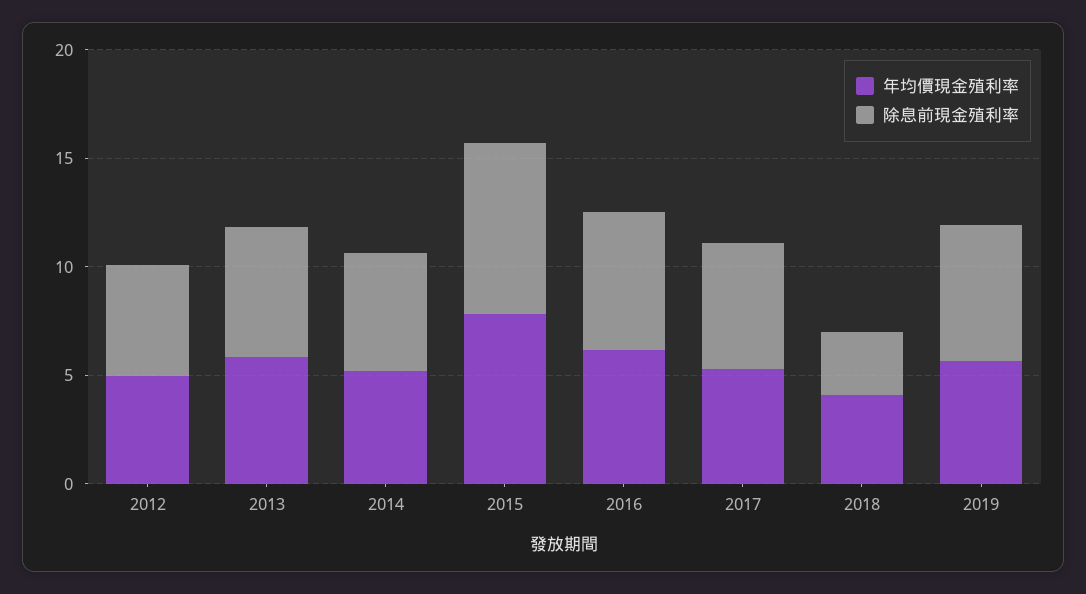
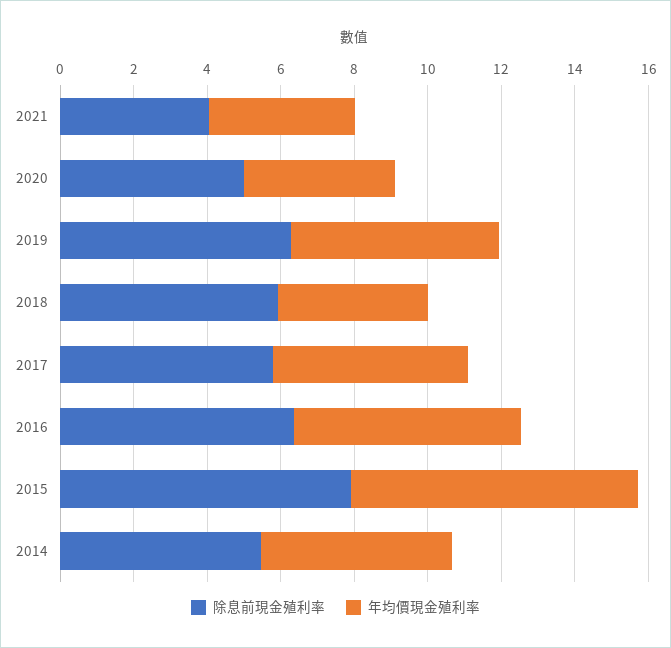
年均價現金殖利率, 2012: 5 -> none
除息前現金殖利率, 2012: 5 -> none
年均價現金殖利率, 2013: 6 -> none
除息前現金殖利率, 2013: 6 -> none
除息前現金殖利率, 2018: 3 -> 6
除息前現金殖利率, 2021: none -> 4
年均價現金殖利率, 2021: none -> 4
除息前現金殖利率, 2020: none -> 5
年均價現金殖利率, 2020: none -> 4

